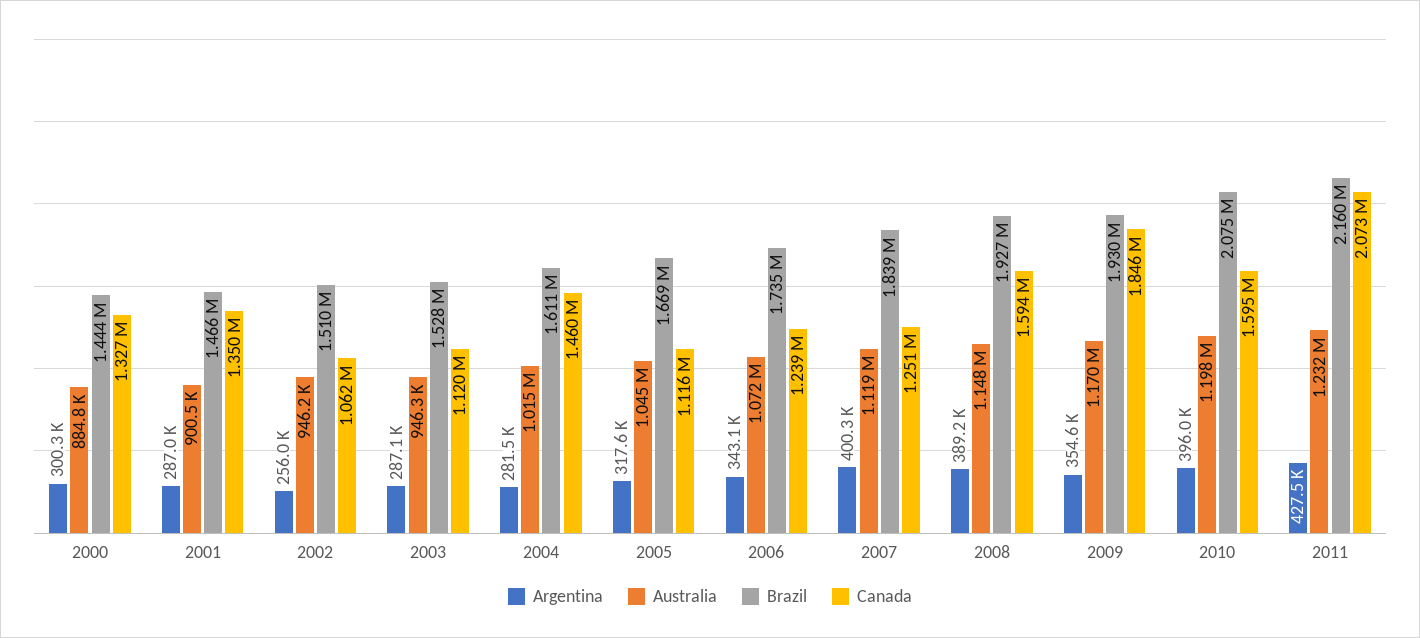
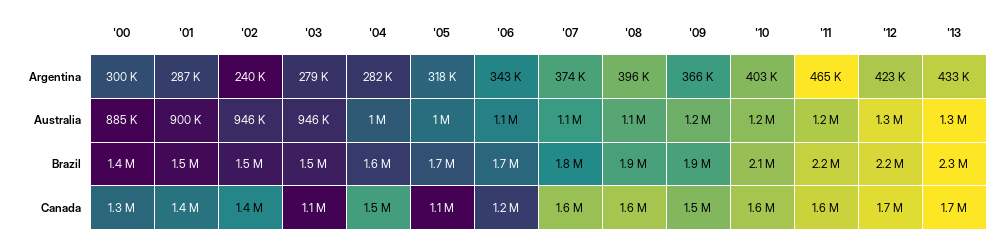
Argentina, 2002: 256000 -> 240000
Canada, 2002: 1062000 -> 1400000
Argentina, 2003: 287100 -> 279000
Argentina, 2007: 400300 -> 374000
Canada, 2007: 1251000 -> 1600000
Argentina, 2008: 389200 -> 396000
Argentina, 2009: 354600 -> 366000
Canada, 2009: 1846000 -> 1500000
Argentina, 2010: 396000 -> 403000
Argentina, 2011: 427500 -> 465000
Canada, 2011: 2073000 -> 1600000
Argentina, '12: none -> 423000
Argentina, '13: none -> 433000
Australia, '12: none -> 1300000
Australia, '13: none -> 1300000
Brazil, '12: none -> 2200000
Brazil, '13: none -> 2300000
Canada, '12: none -> 1700000
Canada, '13: none -> 1700000

